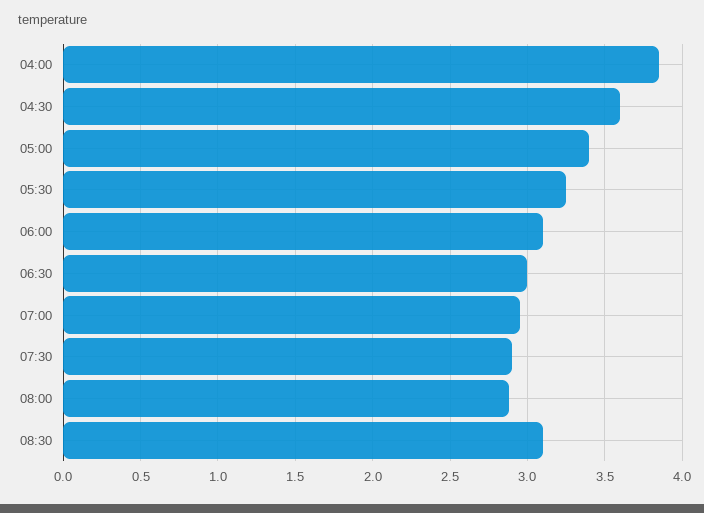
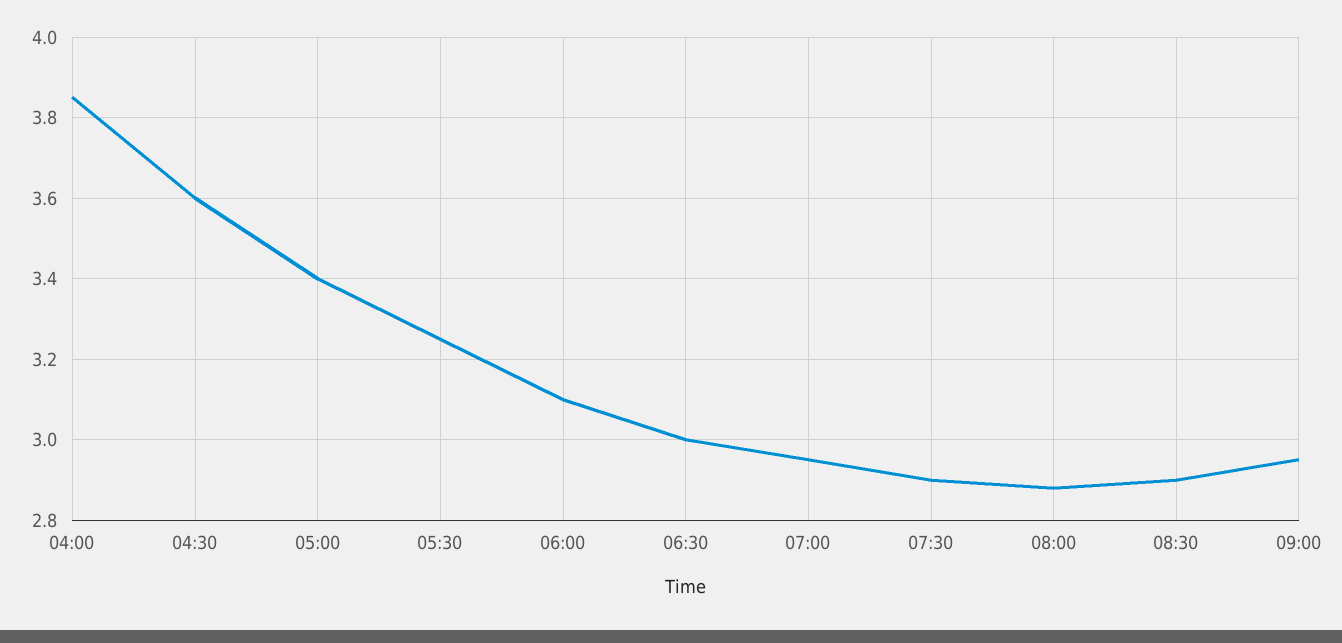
08:30: 3.1 -> 2.9
09:00: none -> 2.95

